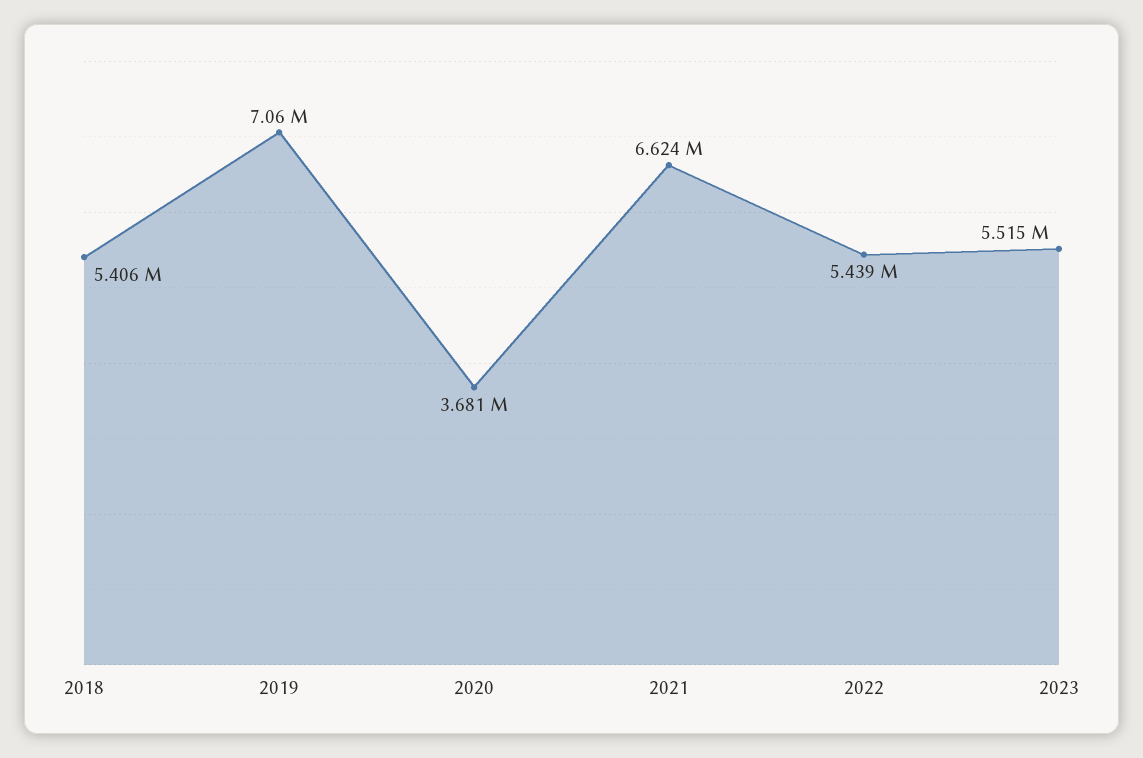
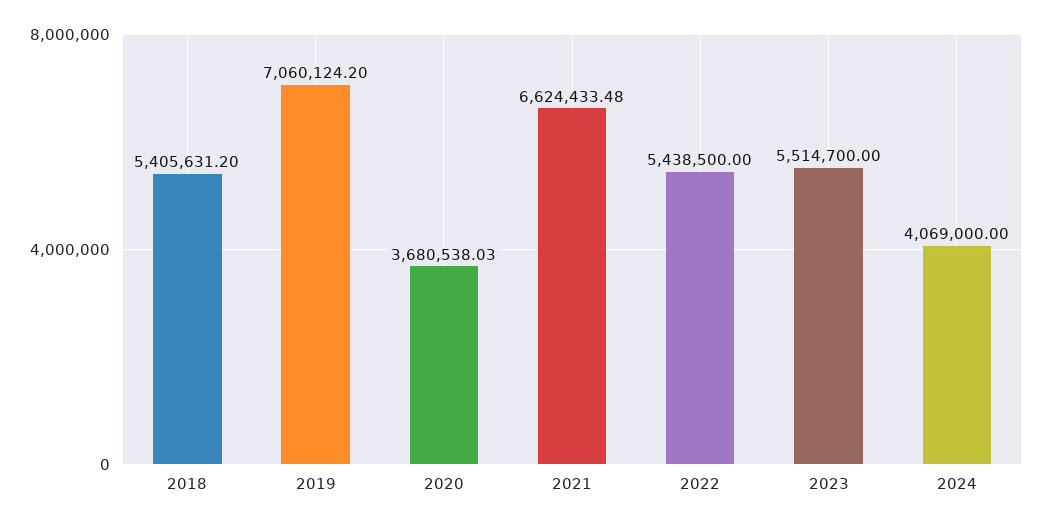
2024: none -> 4069000

